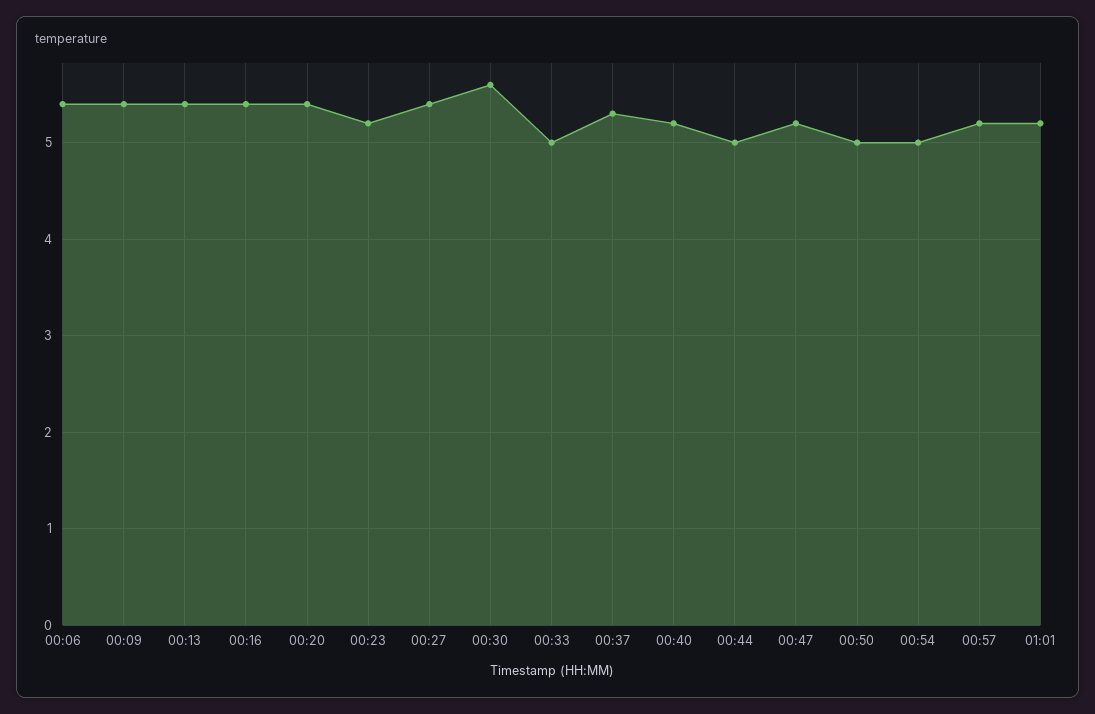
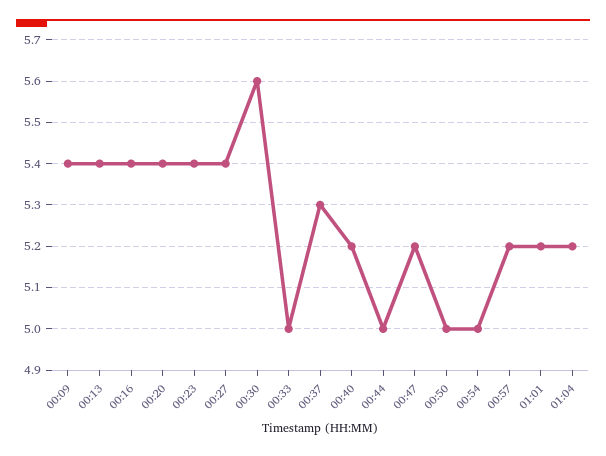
00:06: 5.4 -> none
00:23: 5.2 -> 5.4
01:04: none -> 5.2

